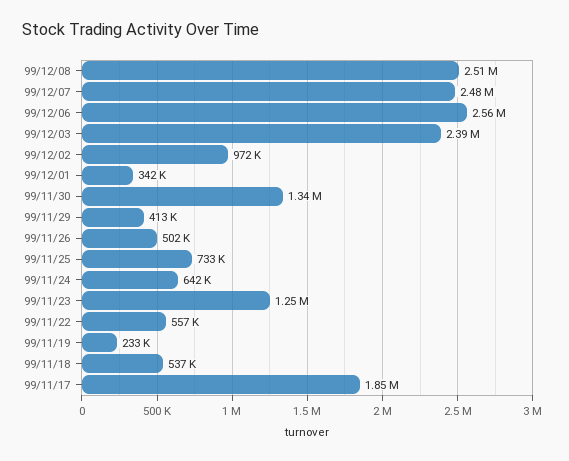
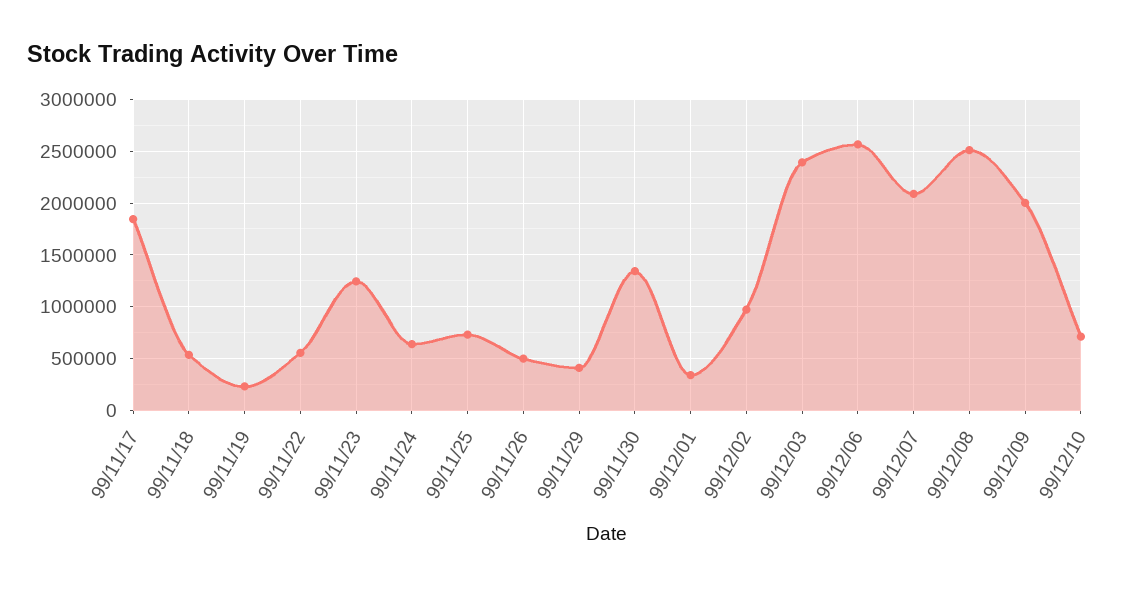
99/12/07: 2480000 -> 2100000
99/12/09: none -> 2000000
99/12/10: none -> 700000

